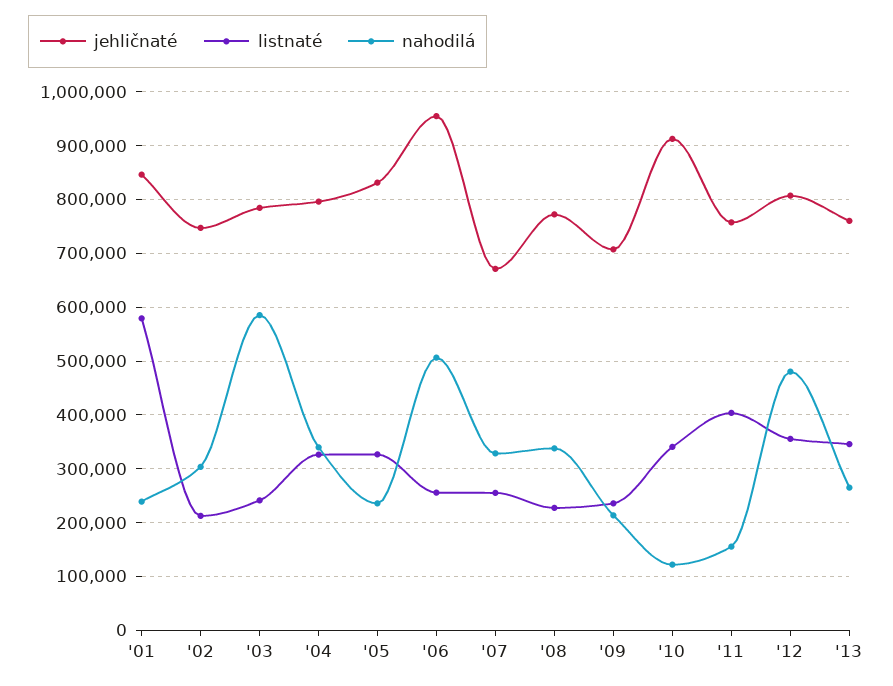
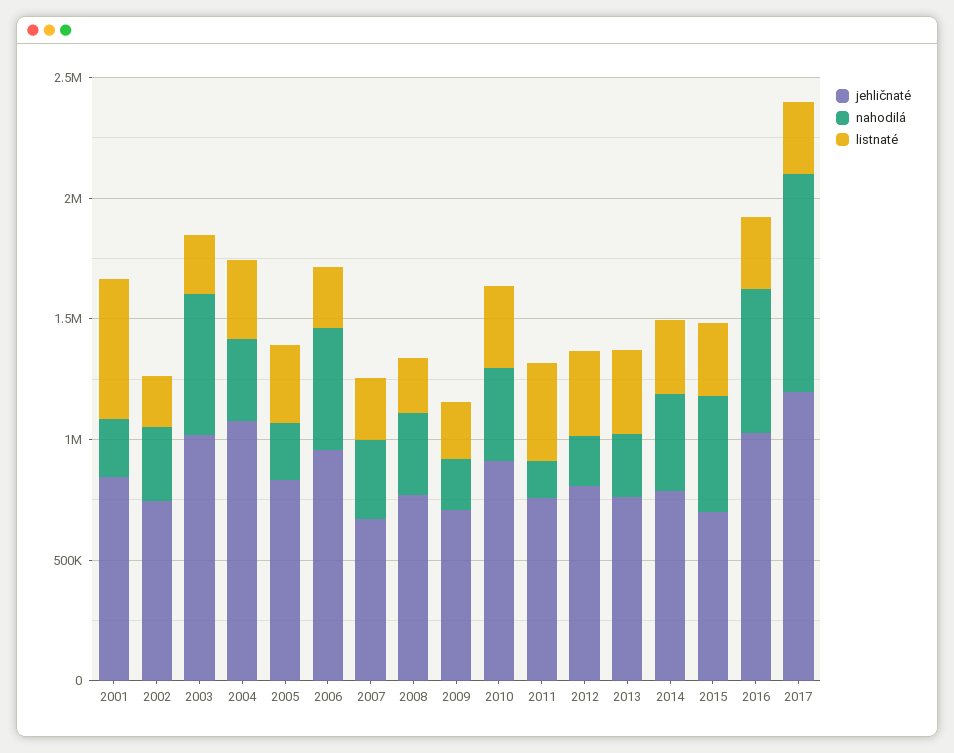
jehličnaté, '03: 780000 -> 1000000
jehličnaté, '04: 800000 -> 1100000
nahodilá, '10: 120000 -> 400000
nahodilá, '12: 480000 -> 200000
jehličnaté, 2014: none -> 800000
nahodilá, 2014: none -> 400000
listnaté, 2014: none -> 300000
jehličnaté, 2015: none -> 700000
nahodilá, 2015: none -> 500000
listnaté, 2015: none -> 300000
jehličnaté, 2016: none -> 1000000
nahodilá, 2016: none -> 600000
listnaté, 2016: none -> 300000
jehličnaté, 2017: none -> 1200000
nahodilá, 2017: none -> 900000
listnaté, 2017: none -> 300000

